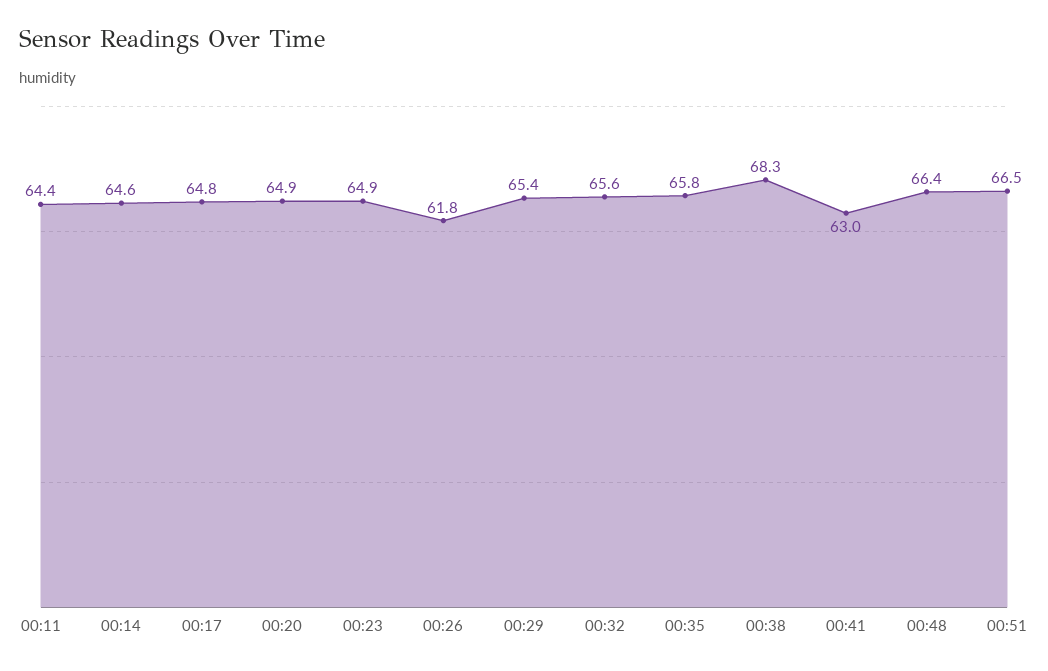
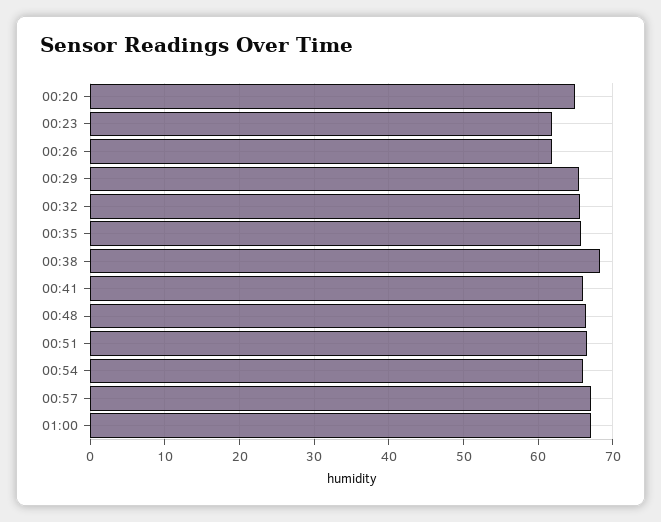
00:11: 64.4 -> none
00:14: 64.6 -> none
00:17: 64.8 -> none
00:23: 64.9 -> 62
00:41: 63 -> 66
00:54: none -> 66
00:57: none -> 67
01:00: none -> 67

